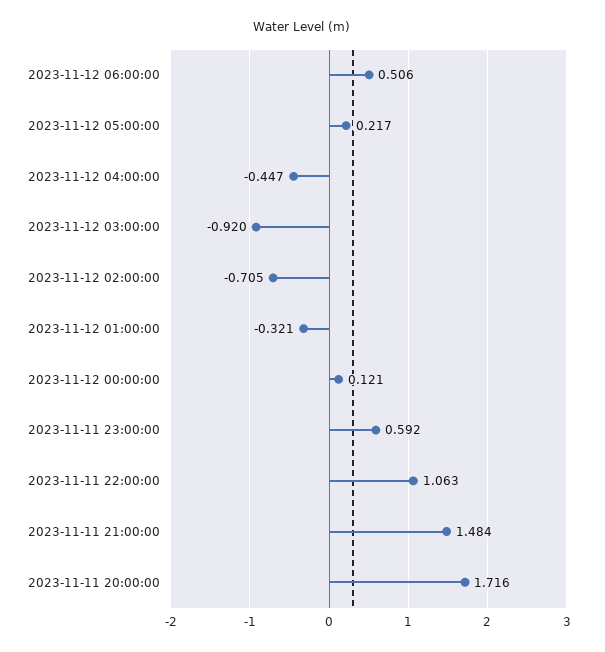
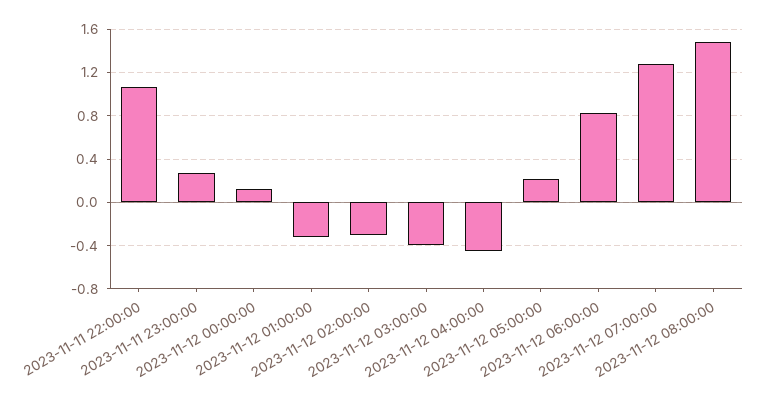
2023-11-12 06:00:00: 0.506 -> 0.8
2023-11-12 03:00:00: -0.92 -> -0.4
2023-11-12 02:00:00: -0.705 -> -0.3
2023-11-11 23:00:00: 0.592 -> 0.3
2023-11-11 21:00:00: 1.484 -> none
2023-11-11 20:00:00: 1.716 -> none
2023-11-12 07:00:00: none -> 1.3
2023-11-12 08:00:00: none -> 1.5

